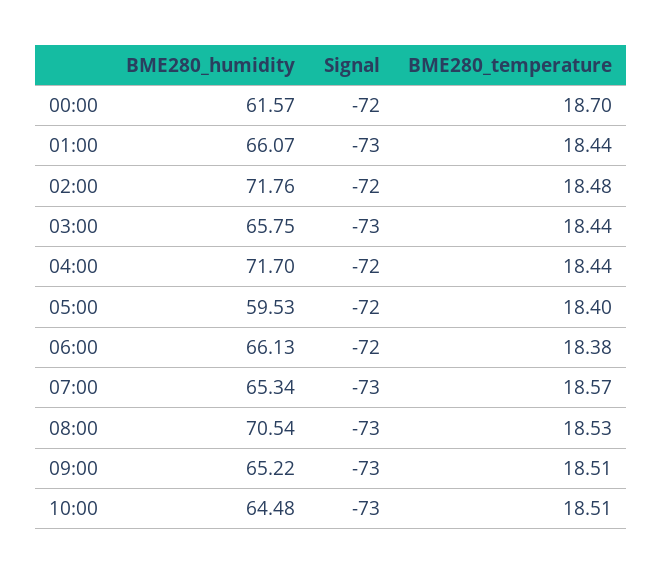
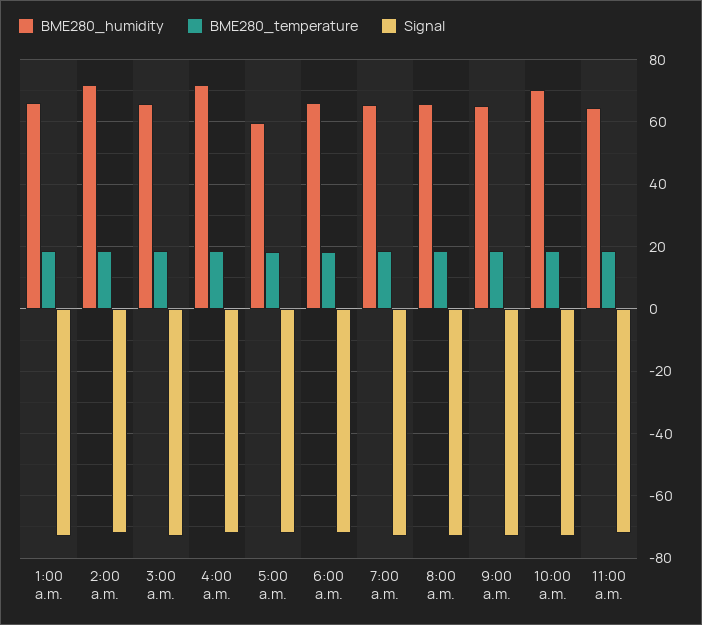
BME280_humidity, 00:00: 61.57 -> none
Signal, 00:00: -72 -> none
BME280_temperature, 00:00: 18.7 -> none
BME280_humidity, 08:00: 70.54 -> 66
BME280_humidity, 10:00: 64.48 -> 70
BME280_humidity, 11:00 a.m.: none -> 64
BME280_temperature, 11:00 a.m.: none -> 18
Signal, 11:00 a.m.: none -> -72

